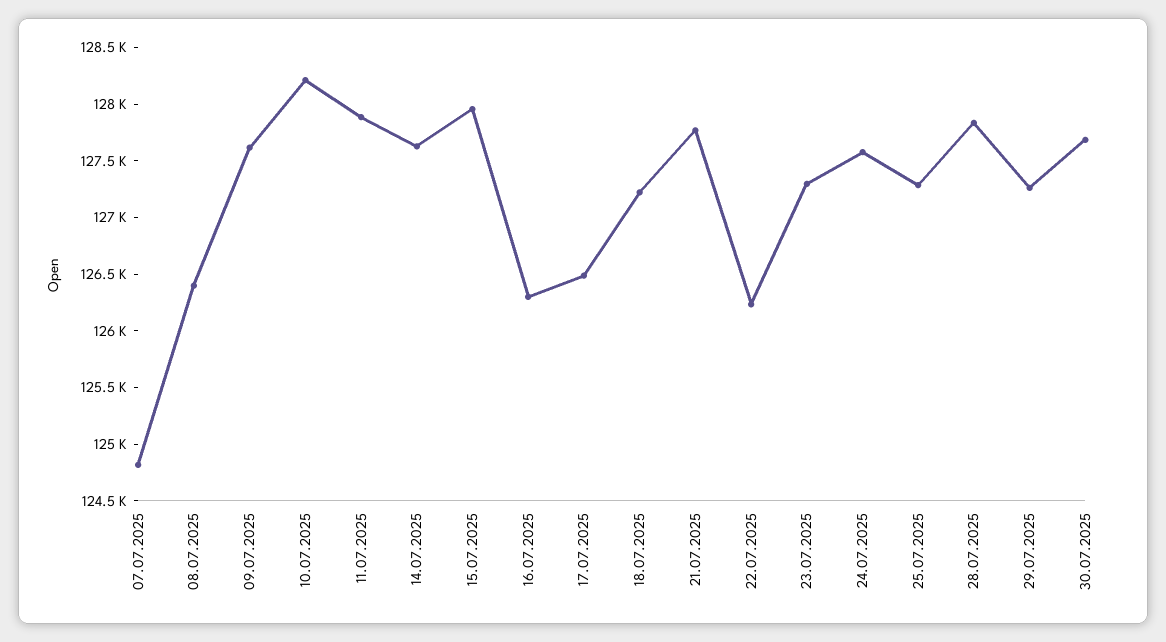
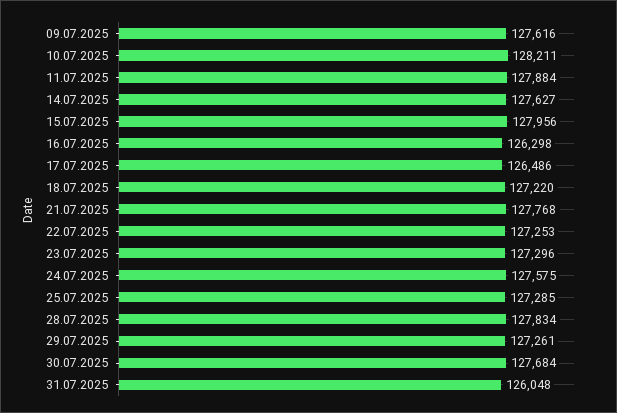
07.07.2025: 124800 -> none
08.07.2025: 126400 -> none
22.07.2025: 126200 -> 127253
31.07.2025: none -> 126048

